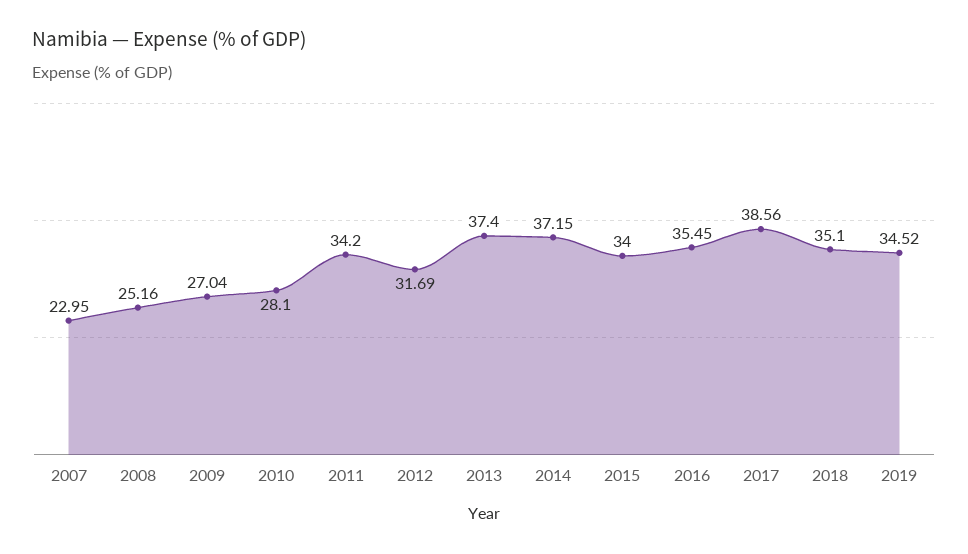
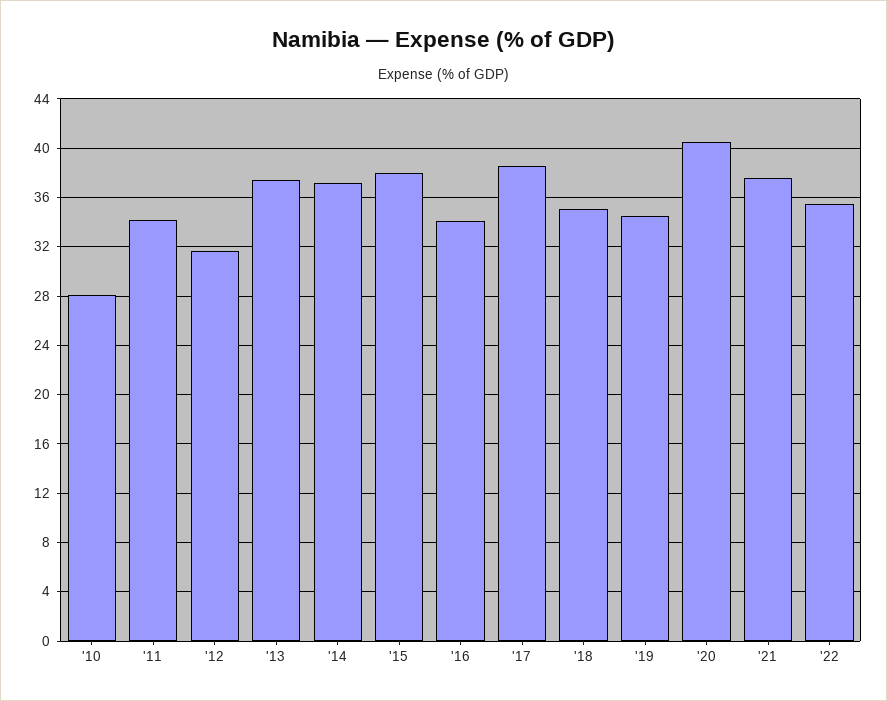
2007: 22.95 -> none
2008: 25.16 -> none
2009: 27.04 -> none
2015: 34 -> 38
2016: 35.45 -> 34
'20: none -> 40.5
'21: none -> 37.5
'22: none -> 35.5

